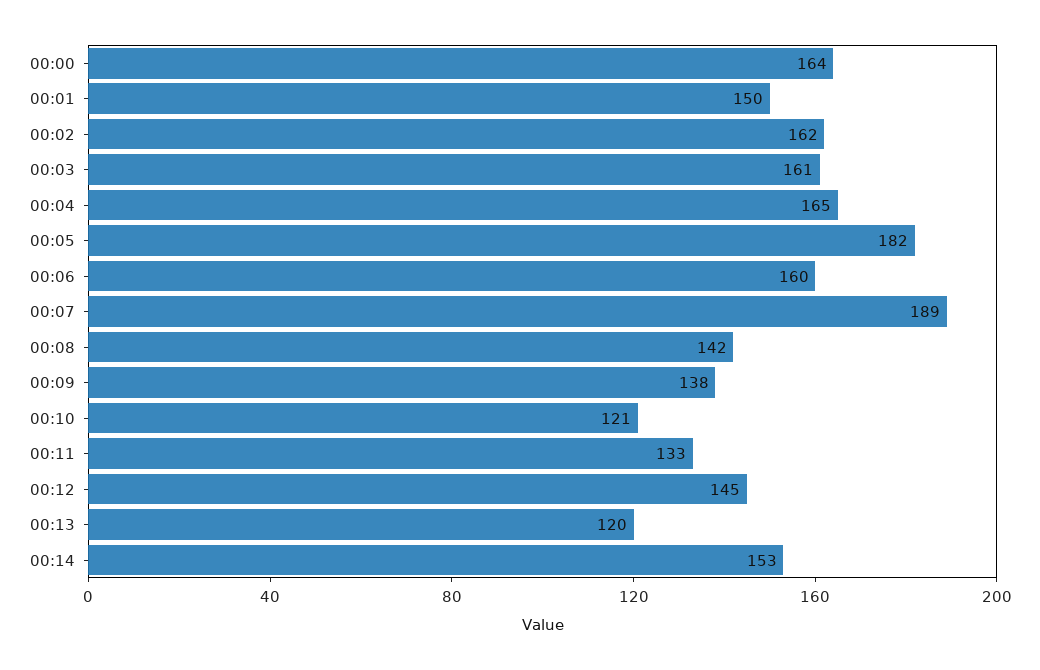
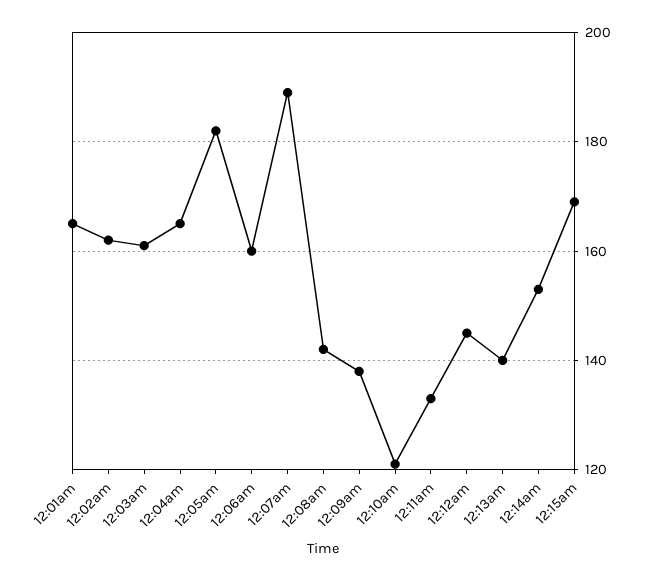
00:00: 164 -> none
00:01: 150 -> 165
00:13: 120 -> 140
12:15am: none -> 170

